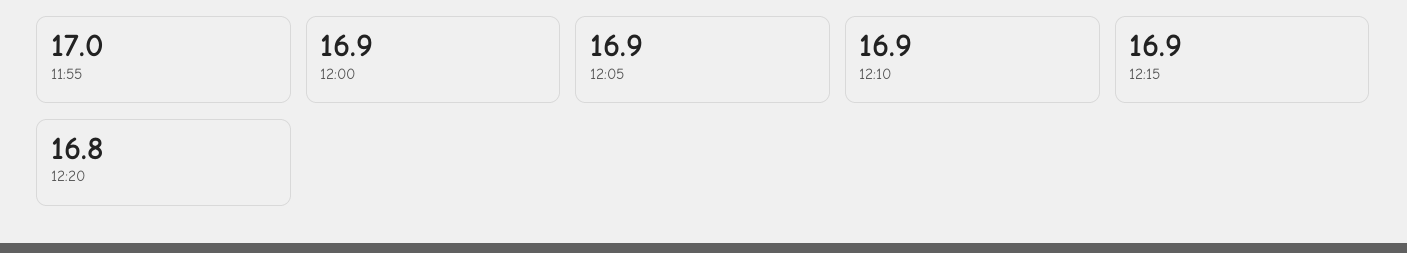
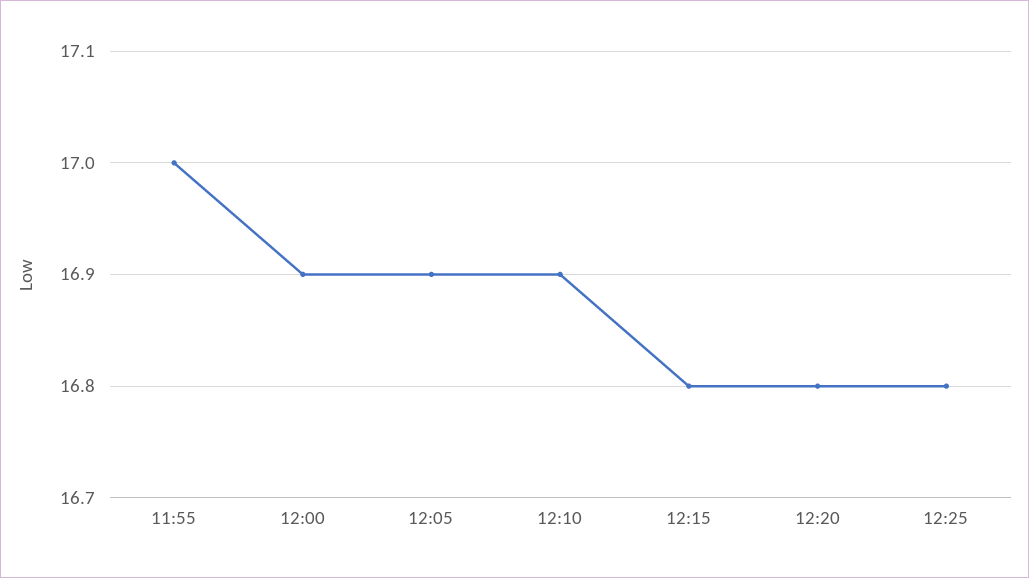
12:15: 16.9 -> 16.8
12:25: none -> 16.8

